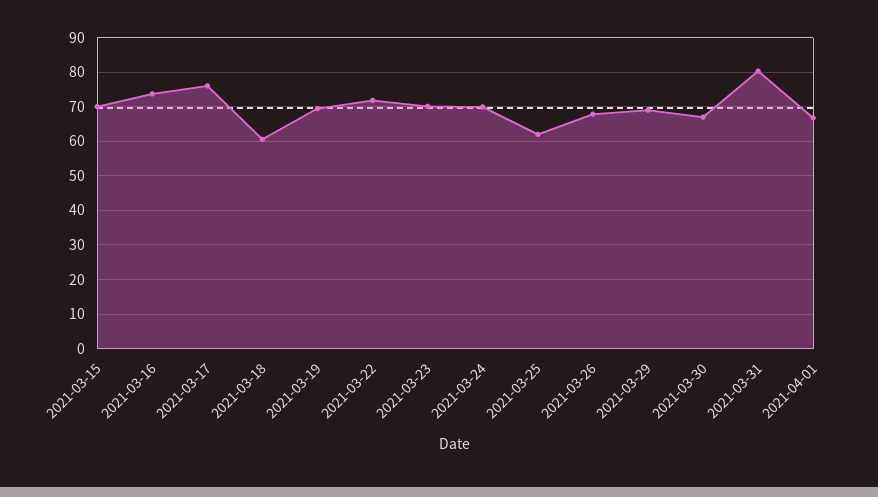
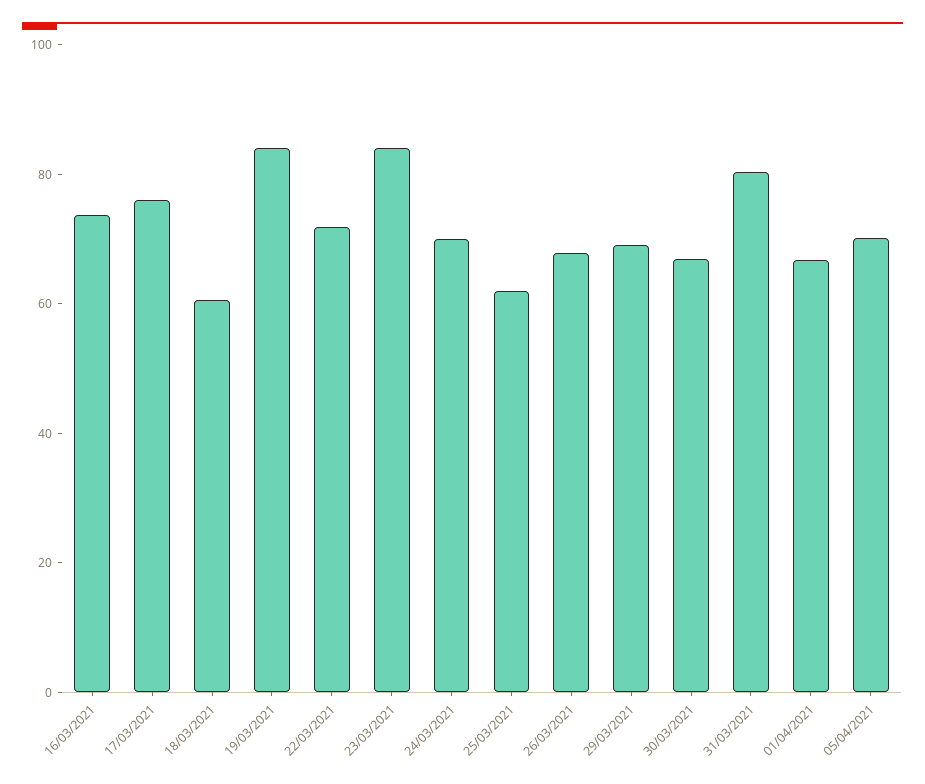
2021-03-15: 70 -> none
2021-03-19: 70 -> 85
2021-03-23: 70 -> 85
05/04/2021: none -> 70

